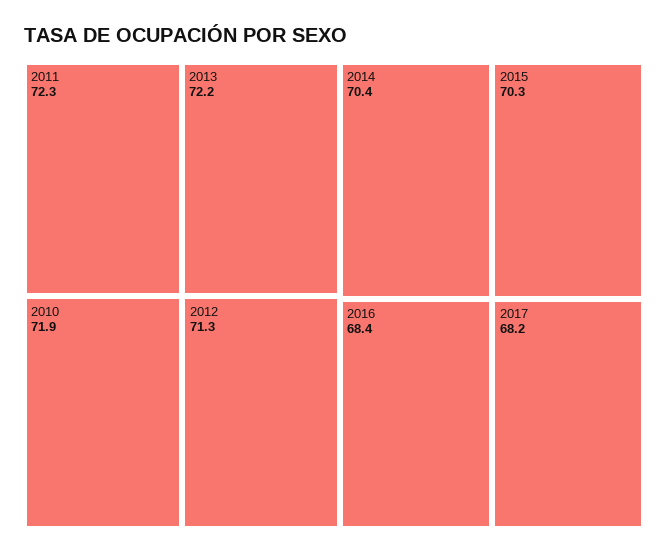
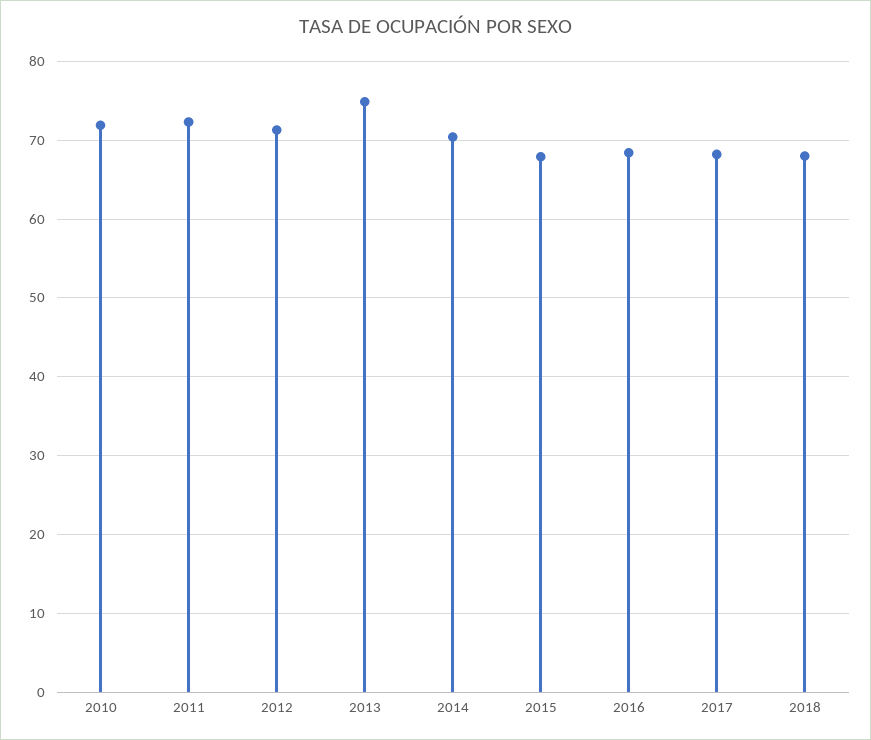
2013: 72.2 -> 75
2015: 70.3 -> 68
2018: none -> 68

